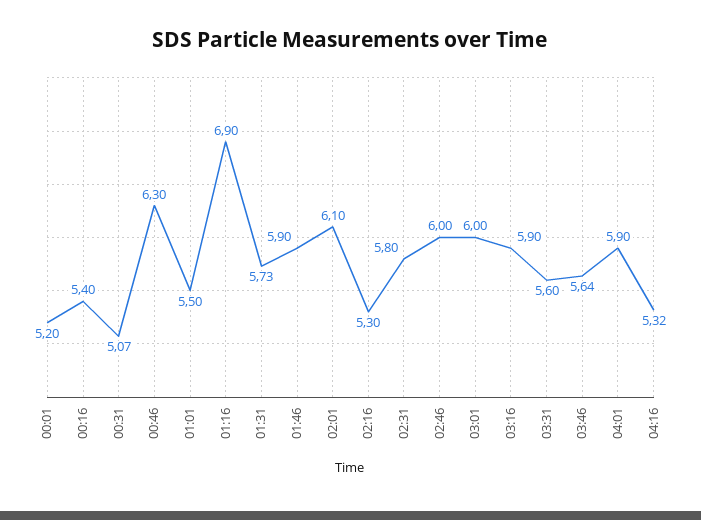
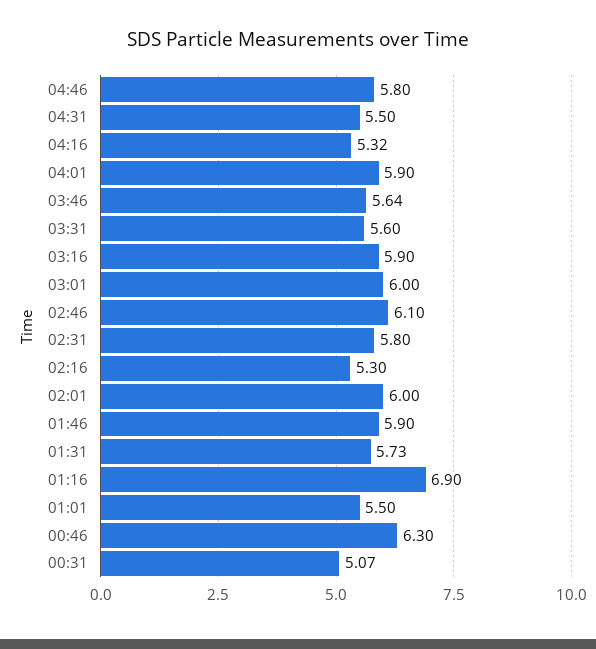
00:01: 5.2 -> none
00:16: 5.4 -> none
02:01: 6.1 -> 6
02:46: 6 -> 6.1
04:46: none -> 5.8
04:31: none -> 5.5

